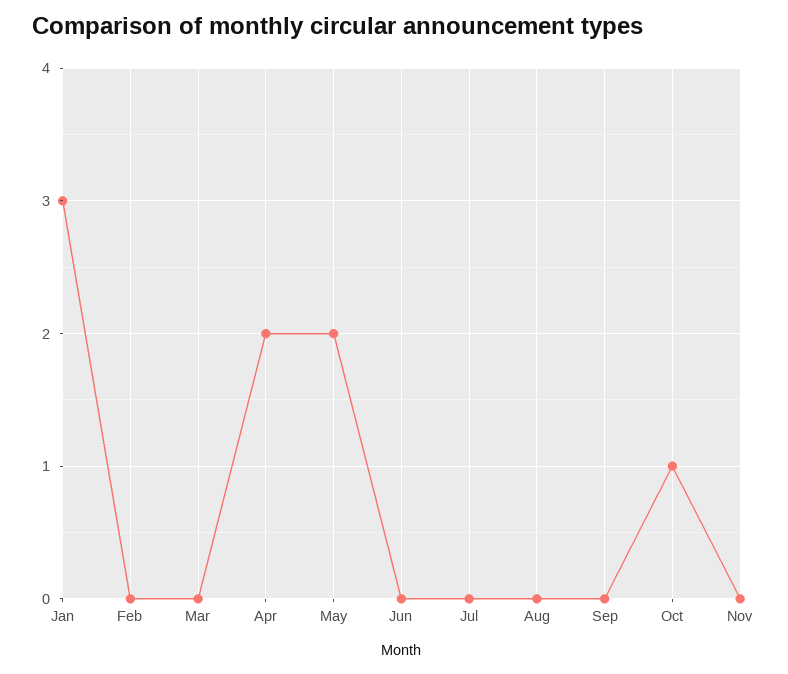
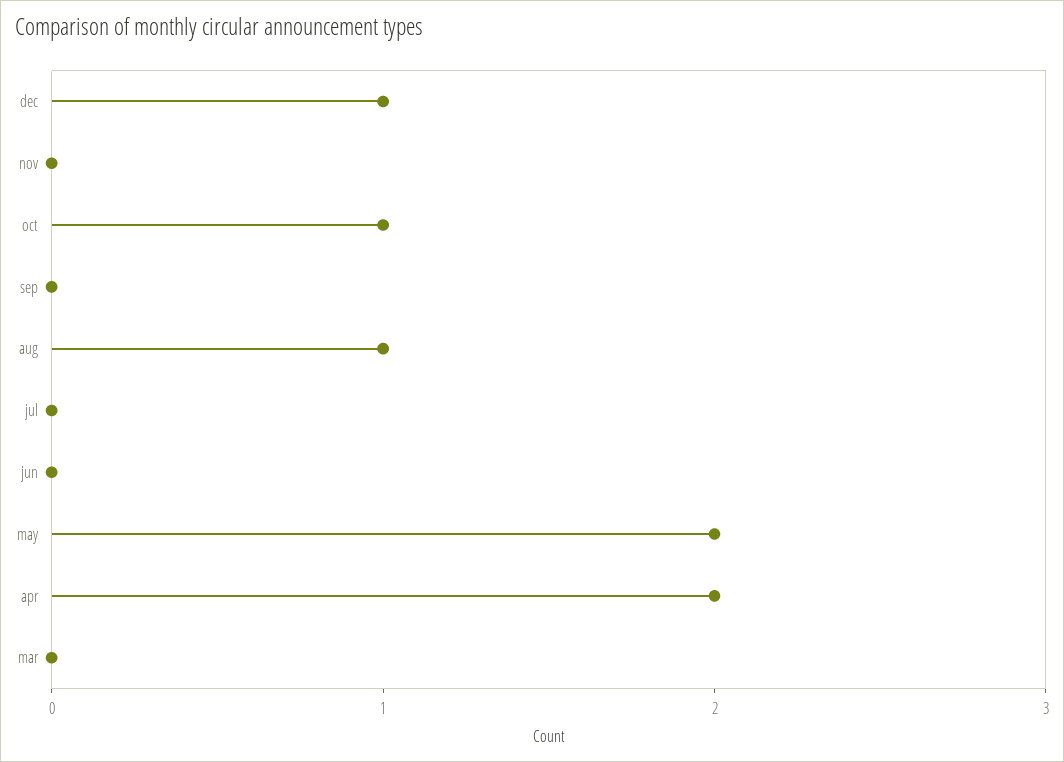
Jan: 3 -> none
Feb: 0 -> none
Aug: 0 -> 1
dec: none -> 1

